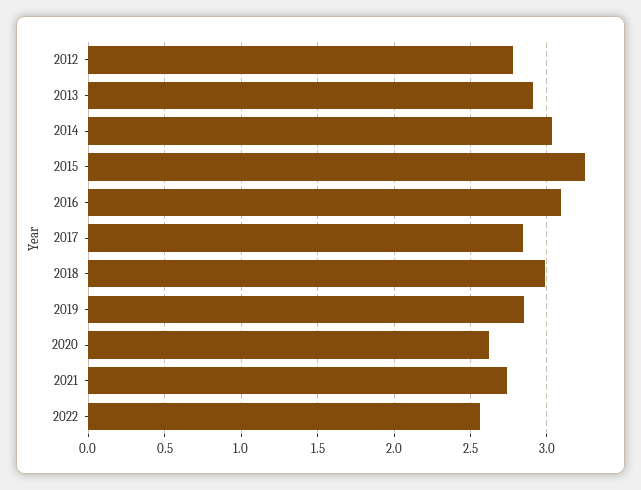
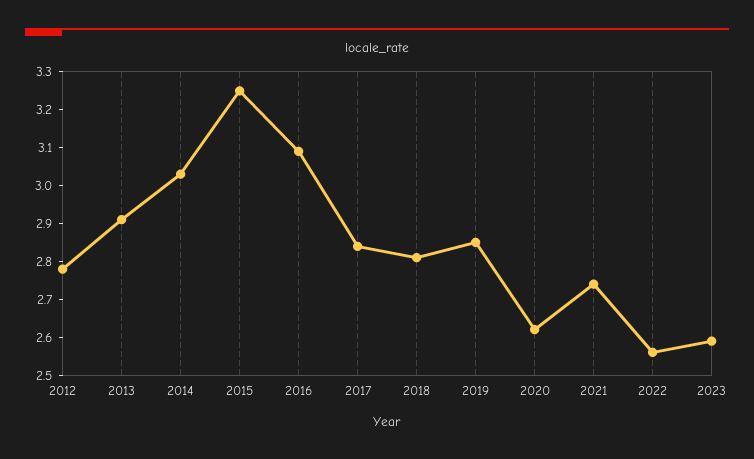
2018: 3 -> 2.8
2023: none -> 2.6

